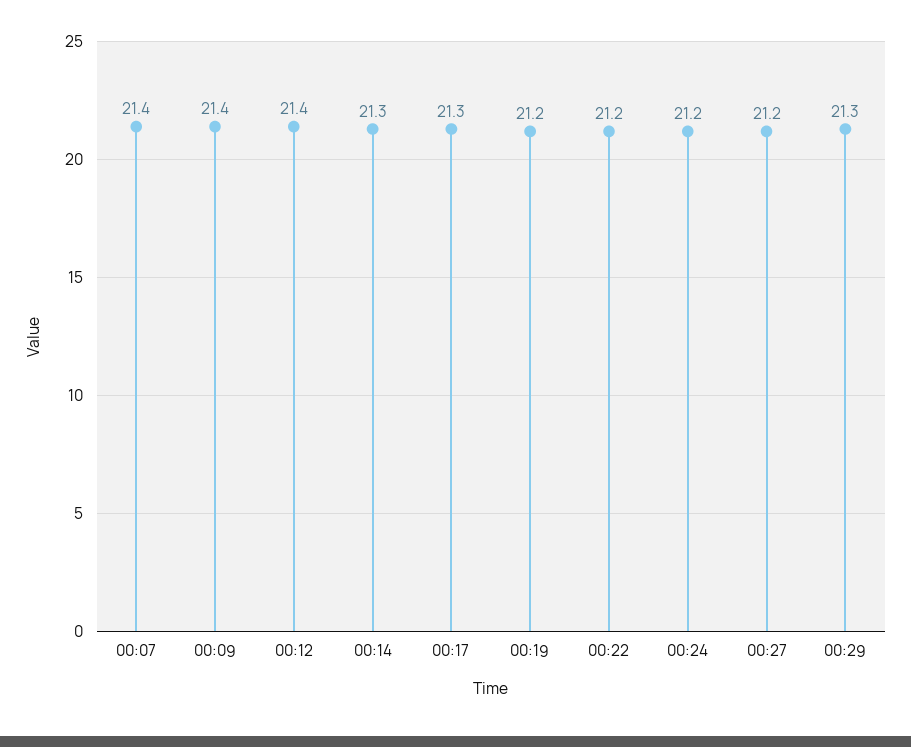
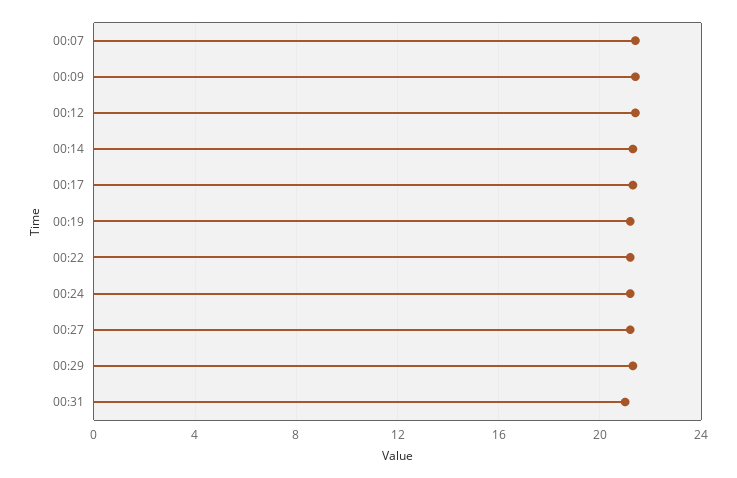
00:31: none -> 21

